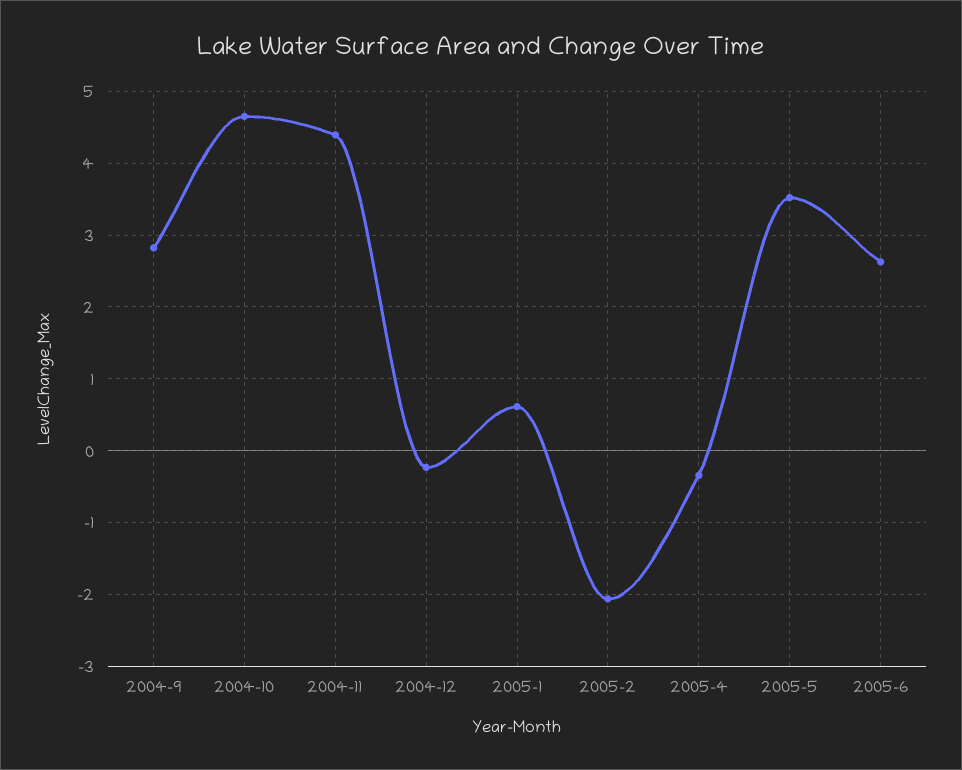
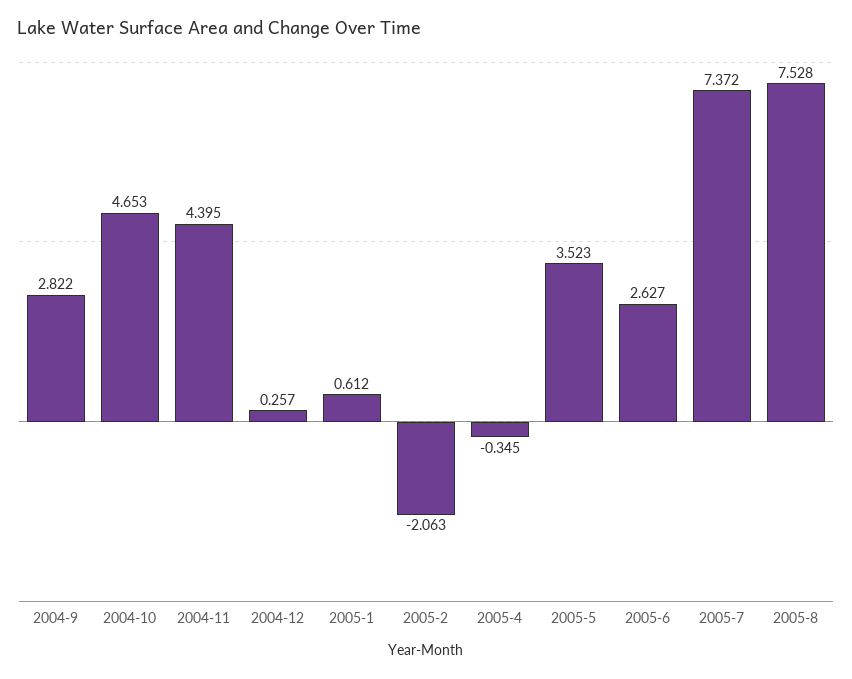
2004-12: -0.2 -> 0.257
2005-7: none -> 7.372
2005-8: none -> 7.528

